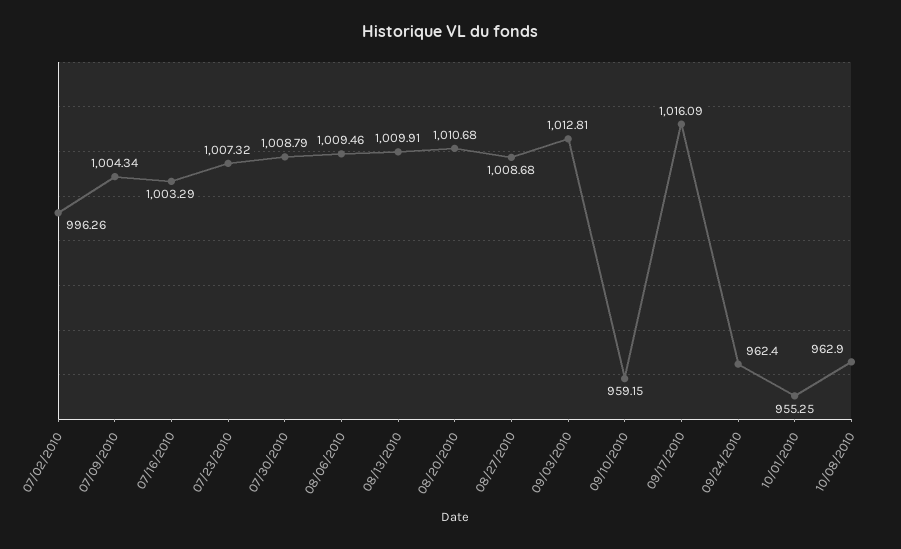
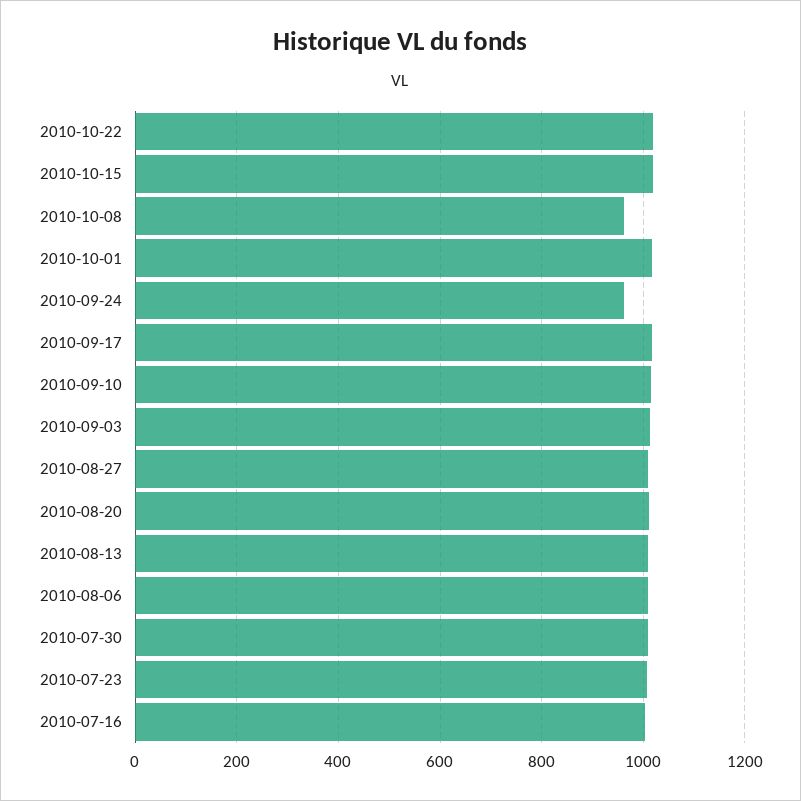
07/02/2010: 996.26 -> none
07/09/2010: 1004.34 -> none
09/10/2010: 959.15 -> 1020
10/01/2010: 955.25 -> 1020
2010-10-22: none -> 1020
2010-10-15: none -> 1020

